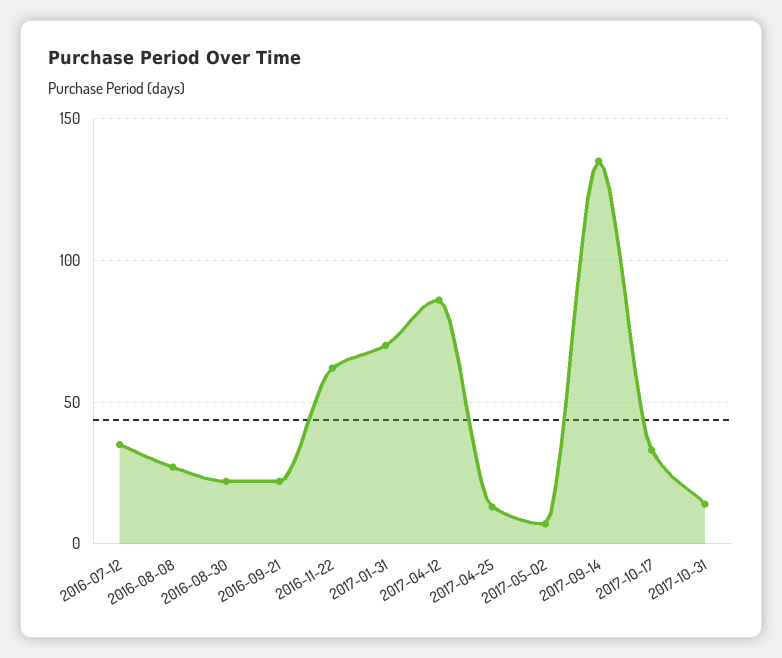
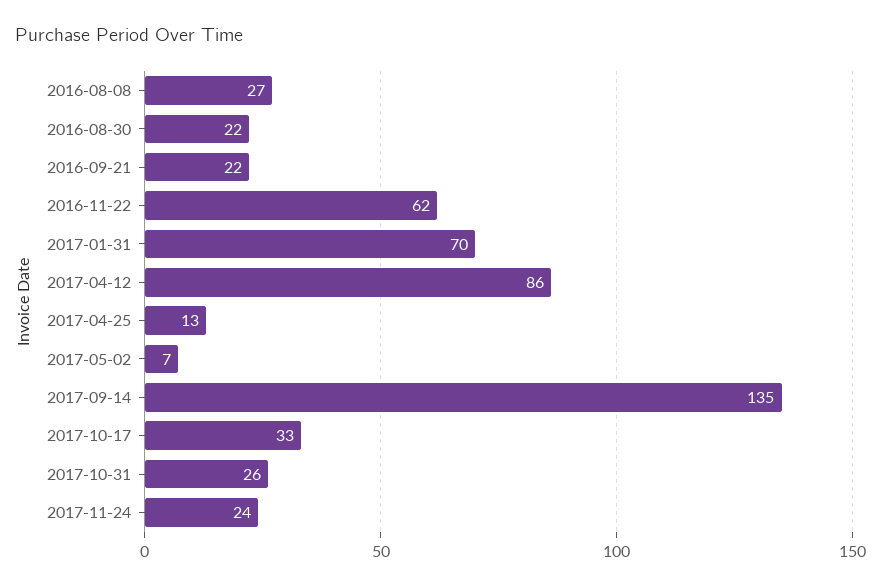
2016-07-12: 35 -> none
2017-10-31: 15 -> 26
2017-11-24: none -> 24

